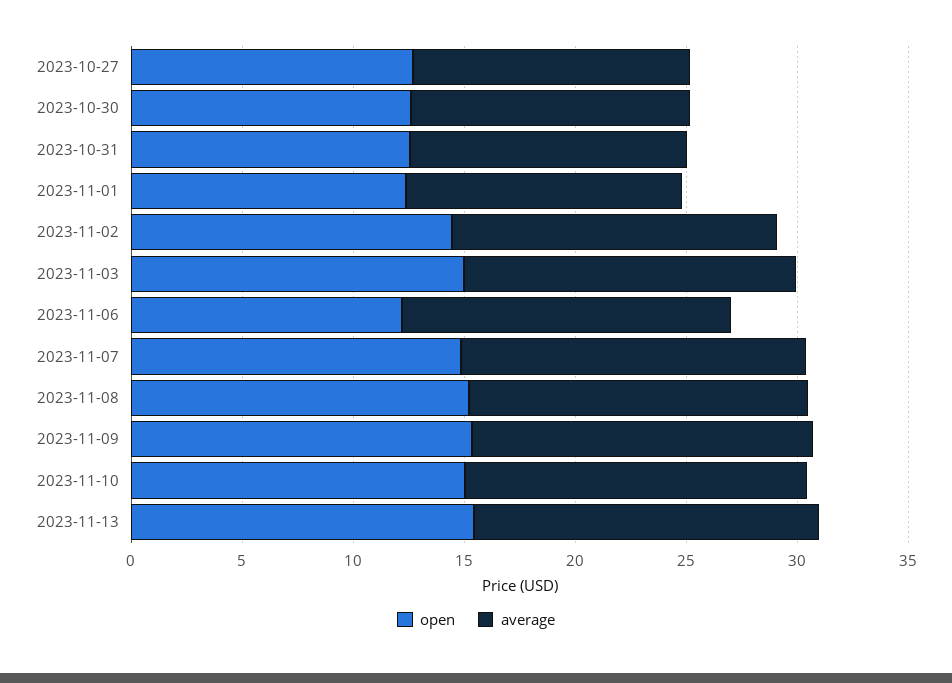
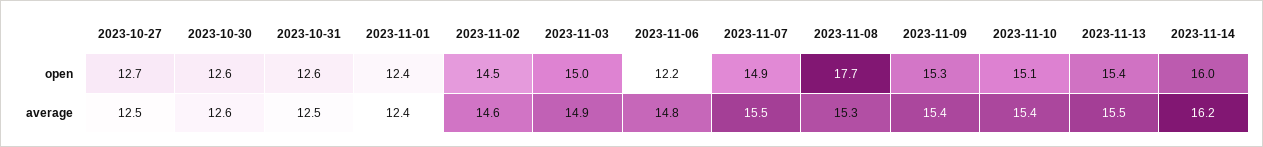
open, 2023-11-08: 15 -> 17.7
open, 2023-11-14: none -> 16
average, 2023-11-14: none -> 16.2

